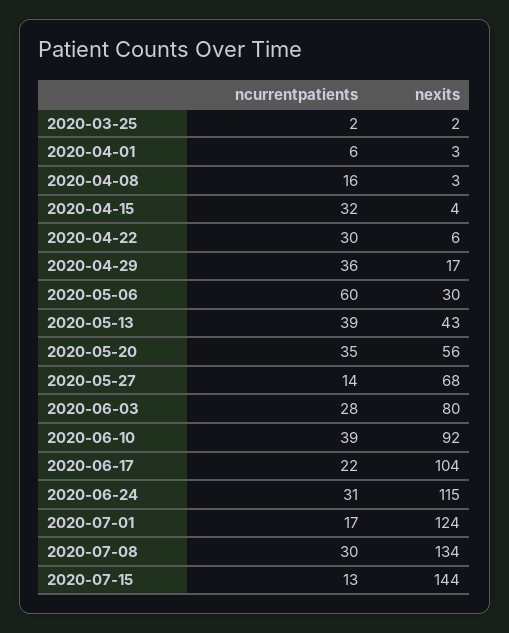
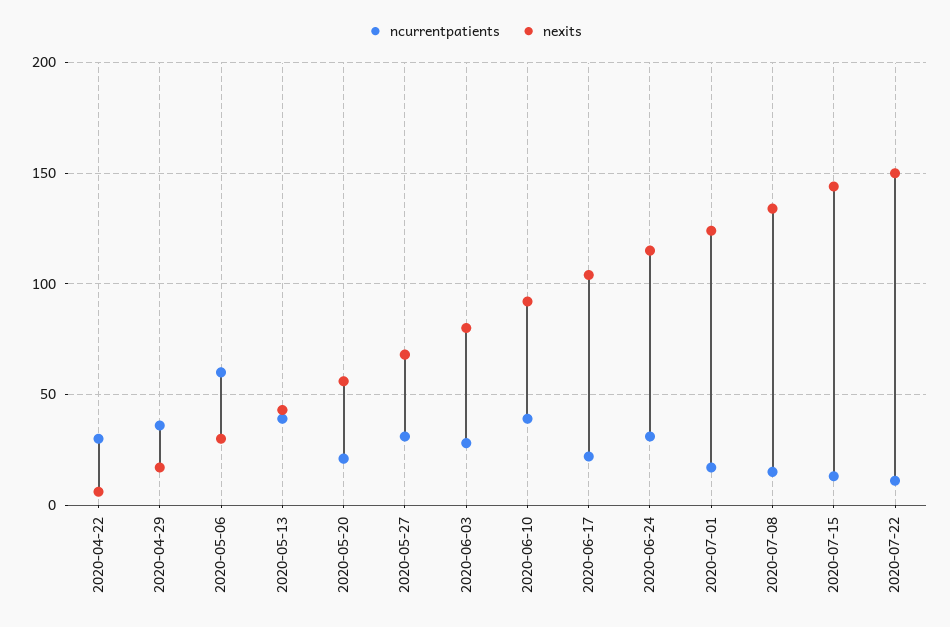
ncurrentpatients, 2020-03-25: 2 -> none
nexits, 2020-03-25: 2 -> none
ncurrentpatients, 2020-04-01: 6 -> none
nexits, 2020-04-01: 3 -> none
ncurrentpatients, 2020-04-08: 16 -> none
nexits, 2020-04-08: 3 -> none
ncurrentpatients, 2020-04-15: 32 -> none
nexits, 2020-04-15: 4 -> none
ncurrentpatients, 2020-05-20: 35 -> 20
ncurrentpatients, 2020-05-27: 14 -> 30
ncurrentpatients, 2020-07-08: 30 -> 15
ncurrentpatients, 2020-07-22: none -> 10
nexits, 2020-07-22: none -> 150

